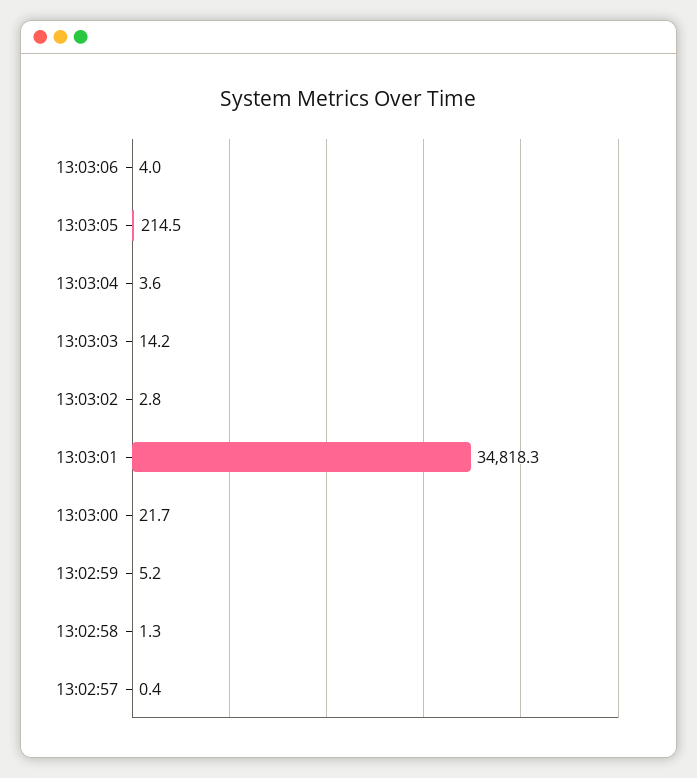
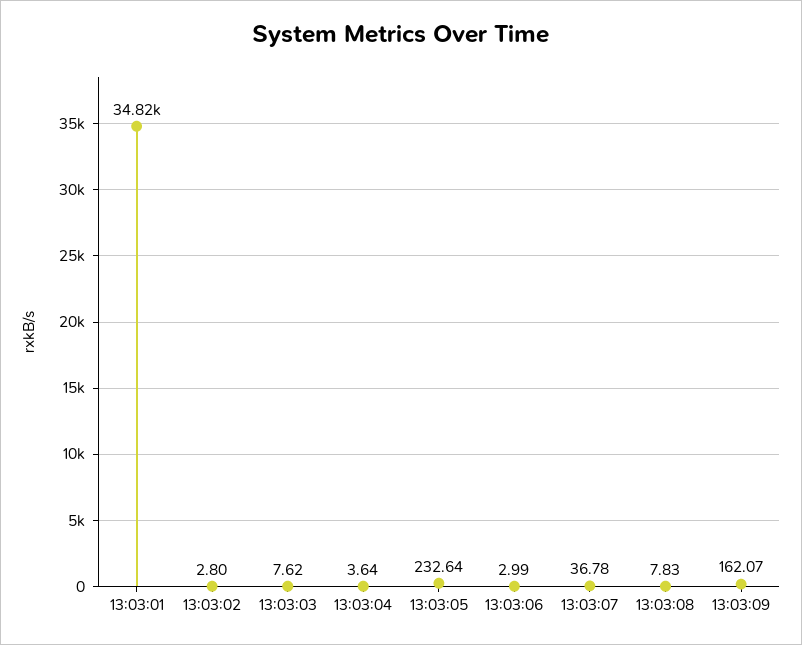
13:03:06: 4 -> 2.99
13:03:05: 214.5 -> 232.64
13:03:03: 14.2 -> 7.62
13:03:00: 21.7 -> none
13:02:59: 5.2 -> none
13:02:58: 1.3 -> none
13:02:57: 0.4 -> none
13:03:07: none -> 36.78
13:03:08: none -> 7.83
13:03:09: none -> 162.07

